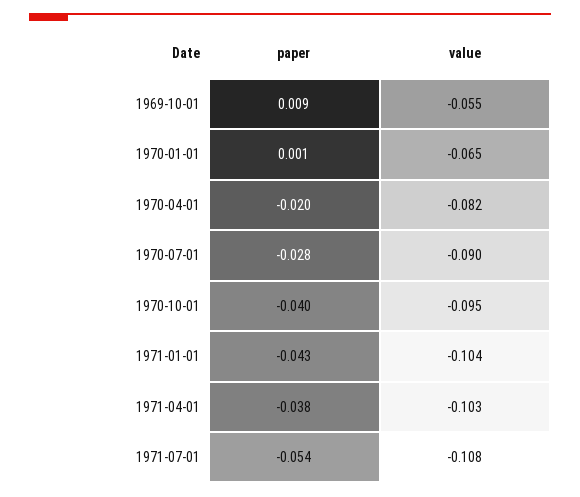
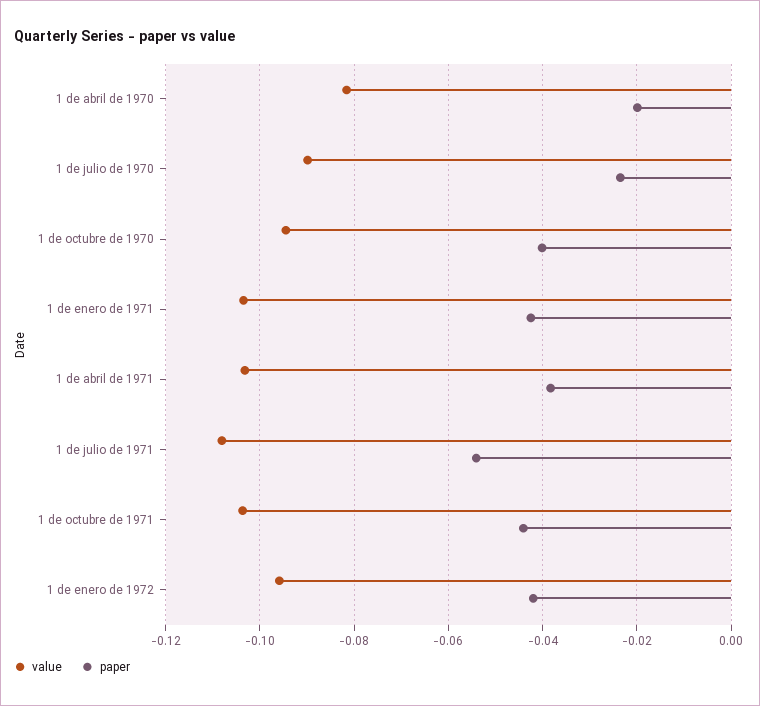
paper, 1969-10-01: 0.009 -> none
value, 1969-10-01: -0.055 -> none
paper, 1970-01-01: 0.001 -> none
value, 1970-01-01: -0.065 -> none
paper, 1970-07-01: -0.028 -> -0.024
value, 1 de octubre de 1971: none -> -0.104
paper, 1 de octubre de 1971: none -> -0.044
value, 1 de enero de 1972: none -> -0.096
paper, 1 de enero de 1972: none -> -0.042

